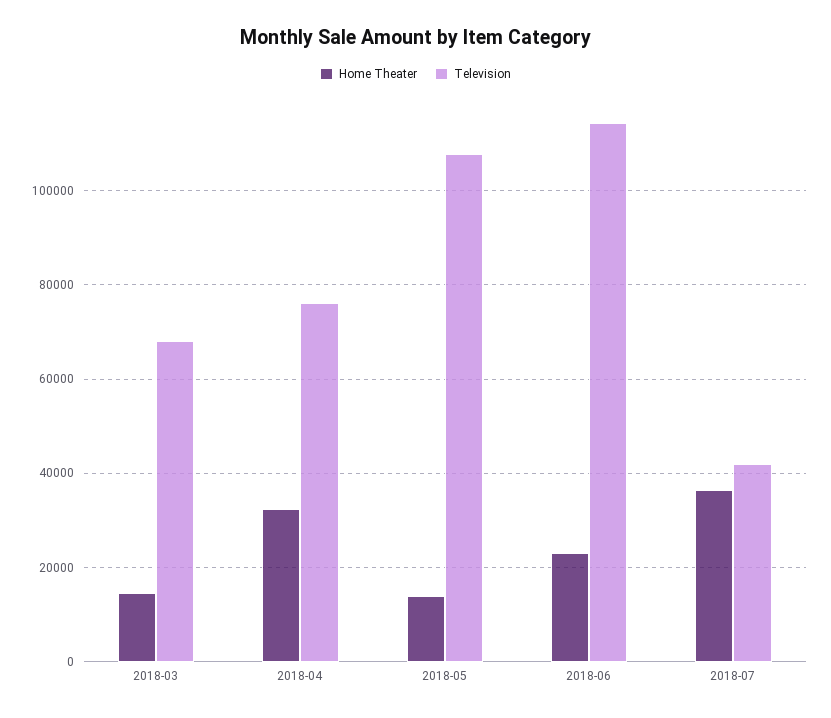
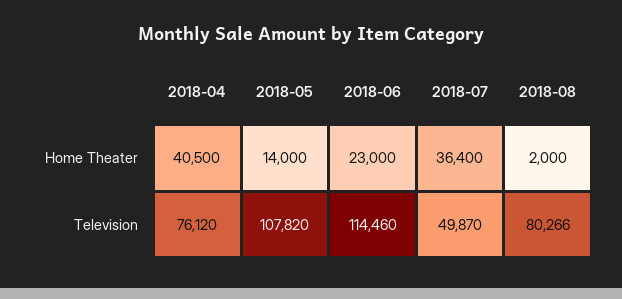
Home Theater, 2018-03: 14000 -> none
Television, 2018-03: 68000 -> none
Home Theater, 2018-04: 32000 -> 40500
Television, 2018-07: 42000 -> 49870
Home Theater, 2018-08: none -> 2000
Television, 2018-08: none -> 80266

